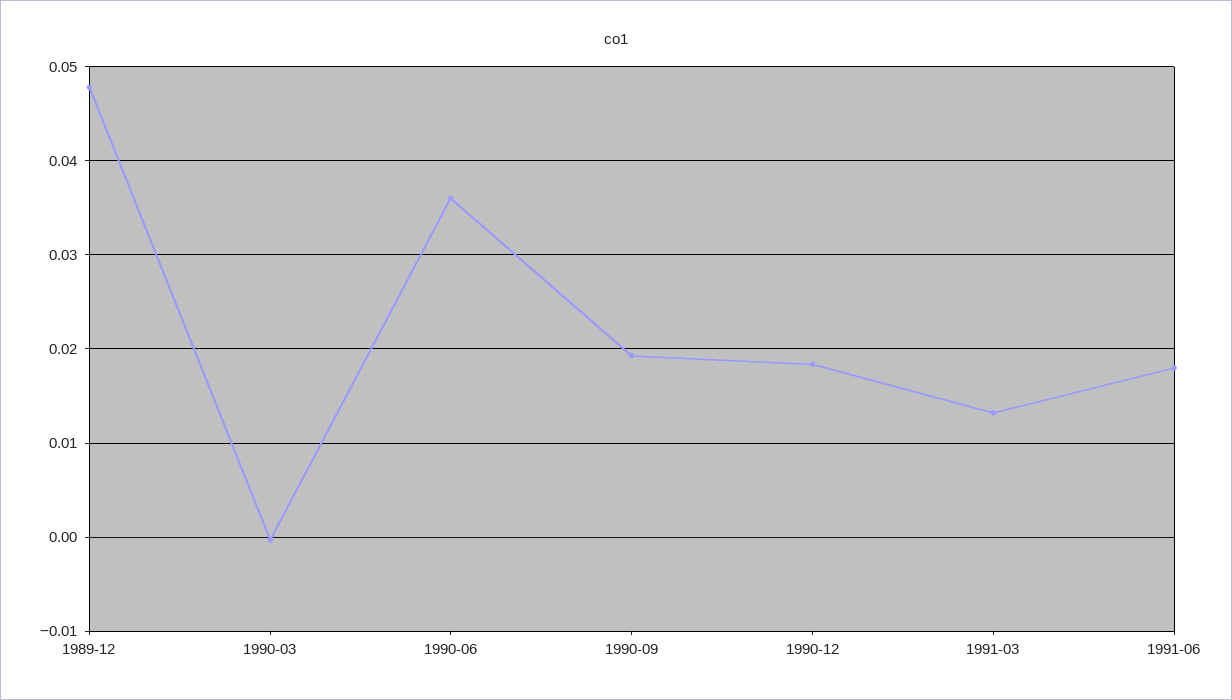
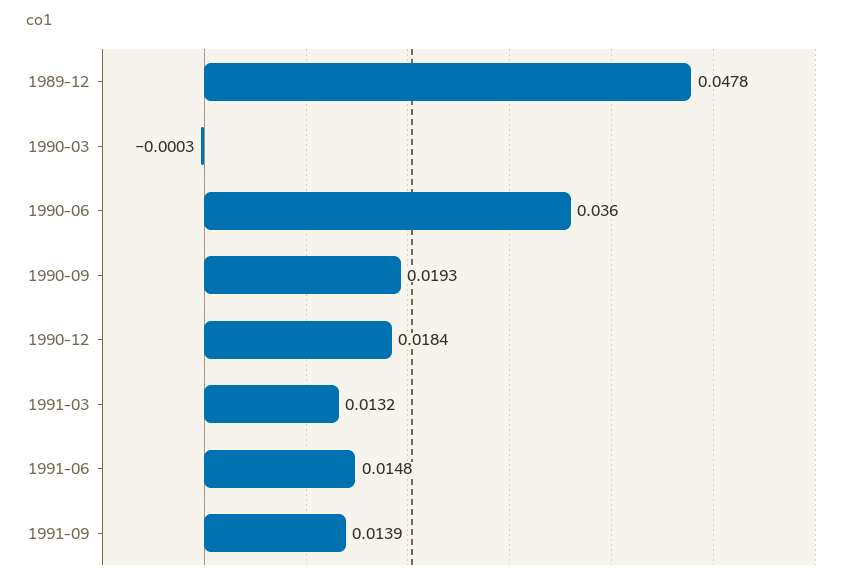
1991-06: 0.018 -> 0.0148
1991-09: none -> 0.0139

